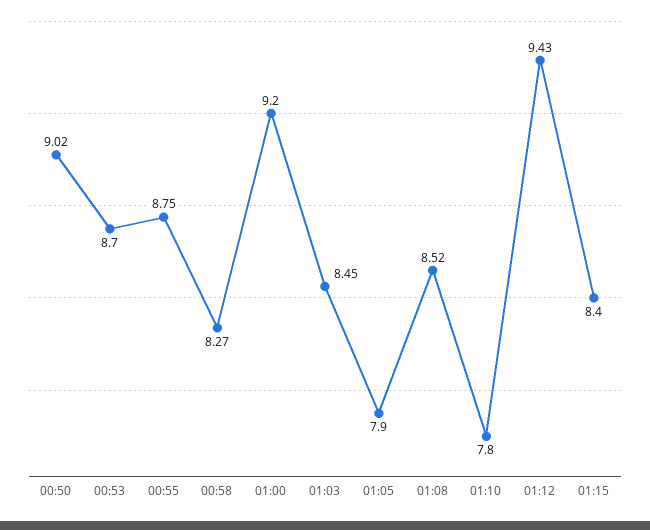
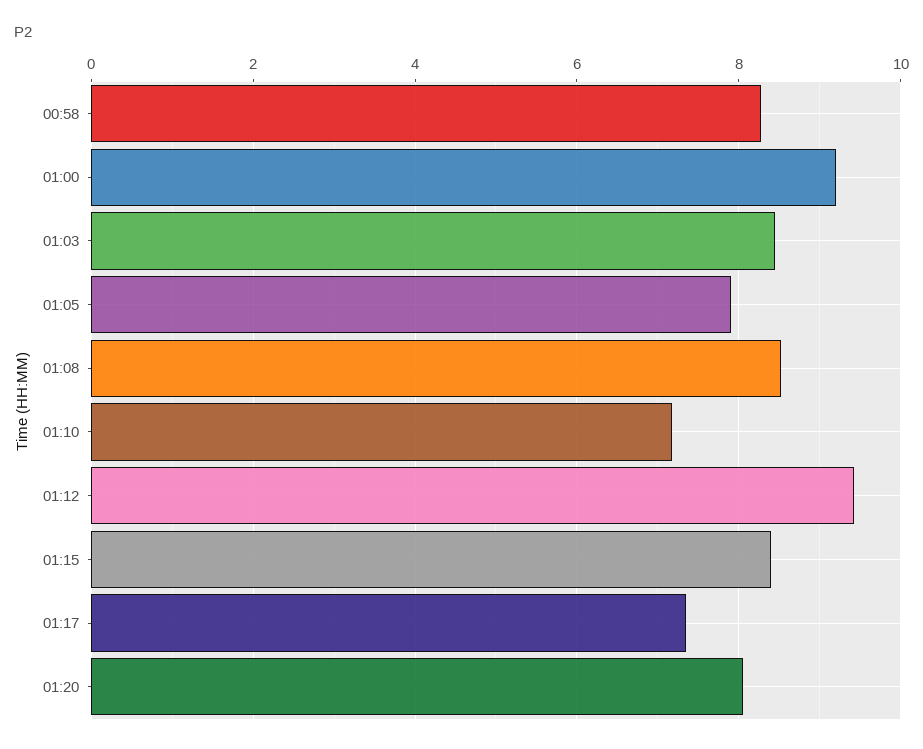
00:50: 9.02 -> none
00:53: 8.7 -> none
00:55: 8.75 -> none
01:10: 7.8 -> 7.2
01:17: none -> 7.4
01:20: none -> 8

